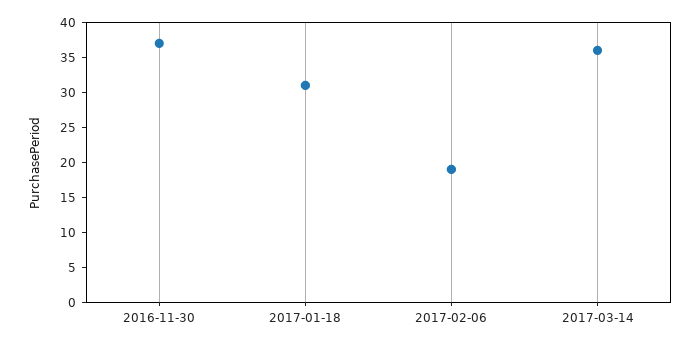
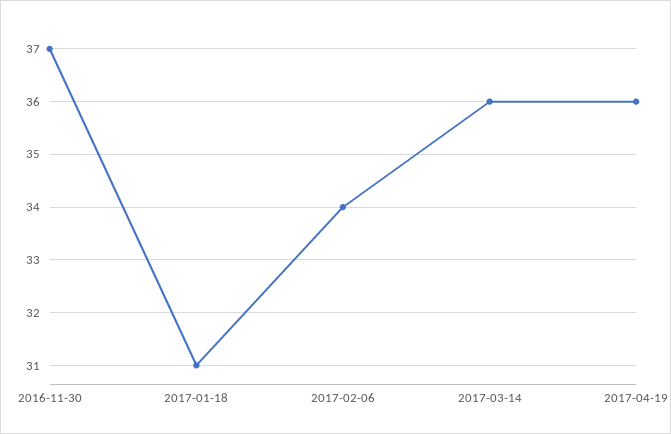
2017-02-06: 20 -> 34
2017-04-19: none -> 36

